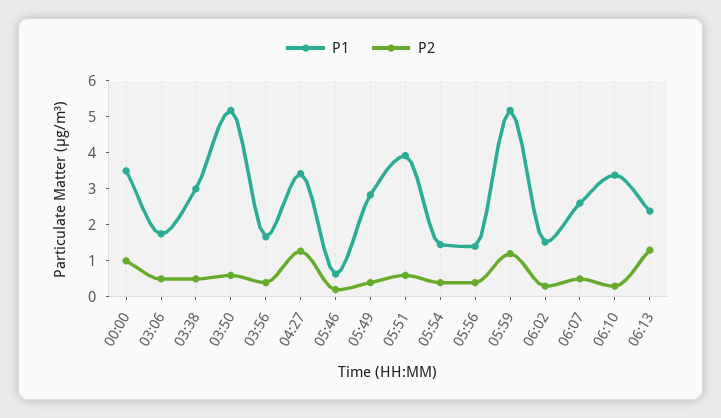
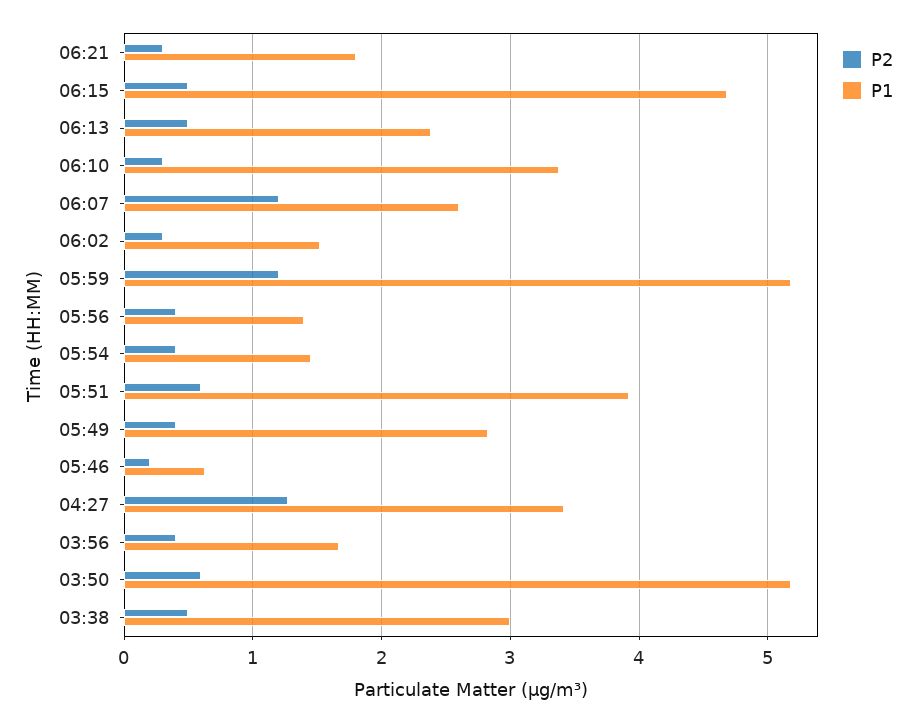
P1, 00:00: 3.5 -> none
P2, 00:00: 1 -> none
P1, 03:06: 1.75 -> none
P2, 03:06: 0.5 -> none
P2, 06:07: 0.5 -> 1.2
P2, 06:13: 1.25 -> 0.5
P2, 06:21: none -> 0.3
P1, 06:21: none -> 1.8
P2, 06:15: none -> 0.5
P1, 06:15: none -> 4.7

